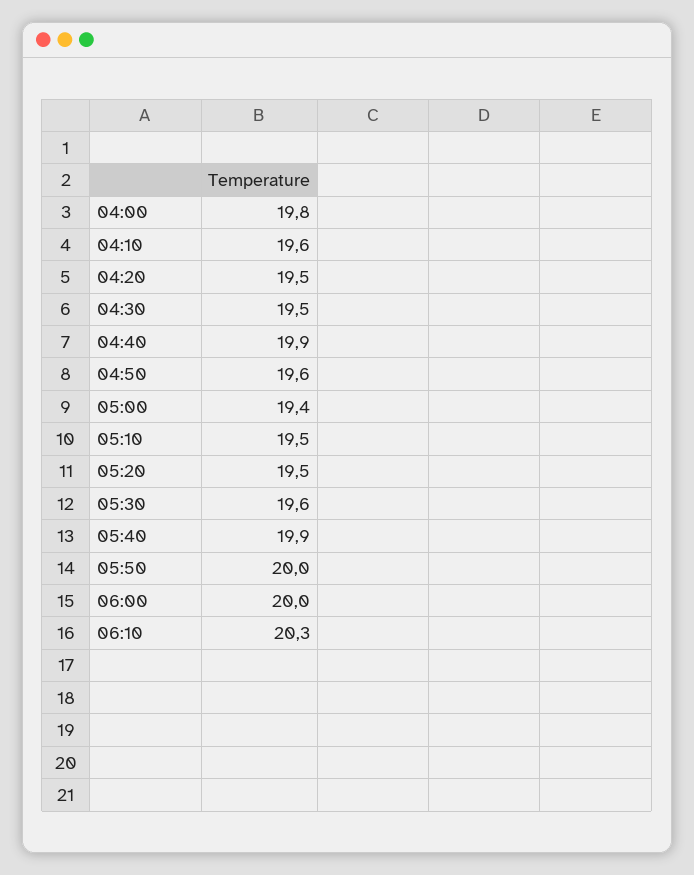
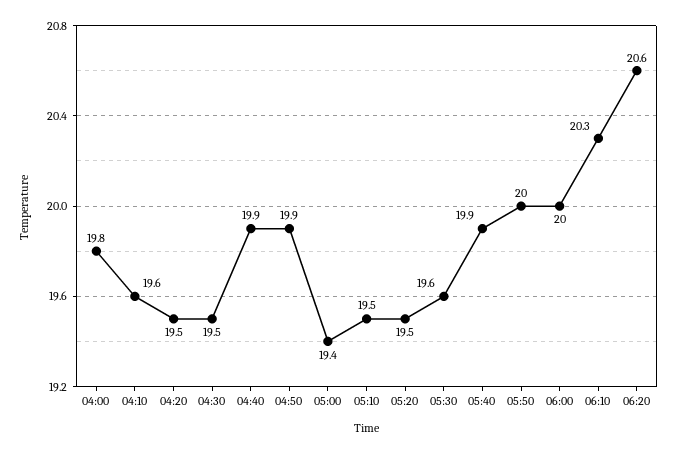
04:50: 19.6 -> 19.9
06:20: none -> 20.6

